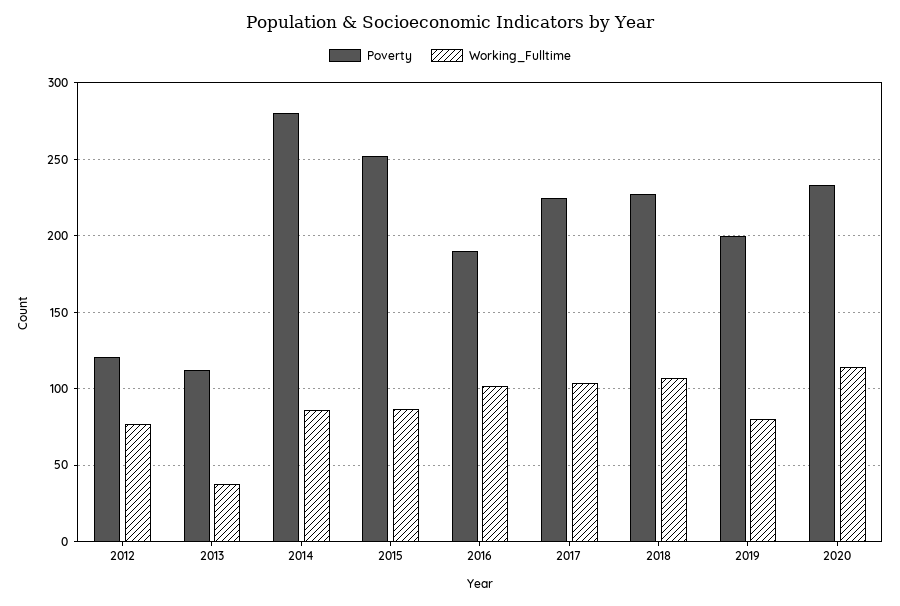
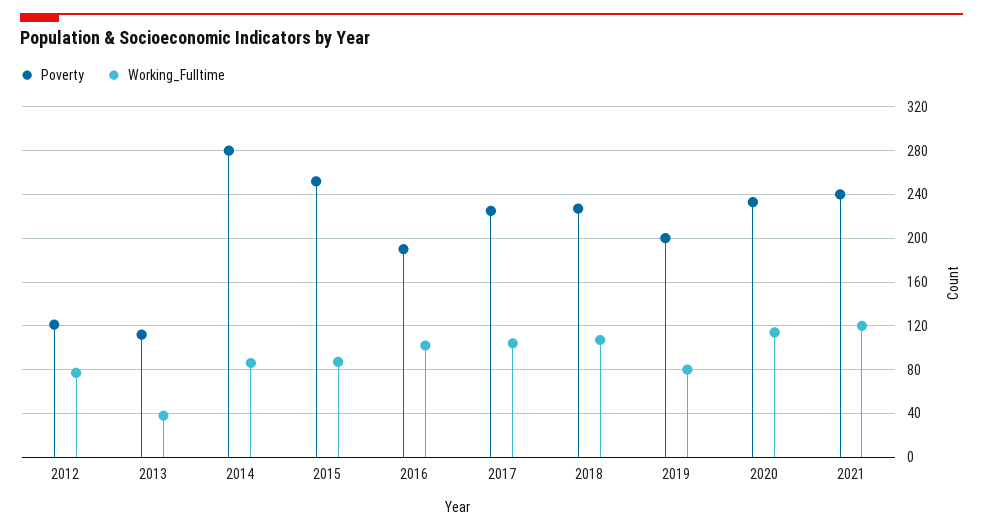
Poverty, 2021: none -> 240
Working_Fulltime, 2021: none -> 120

